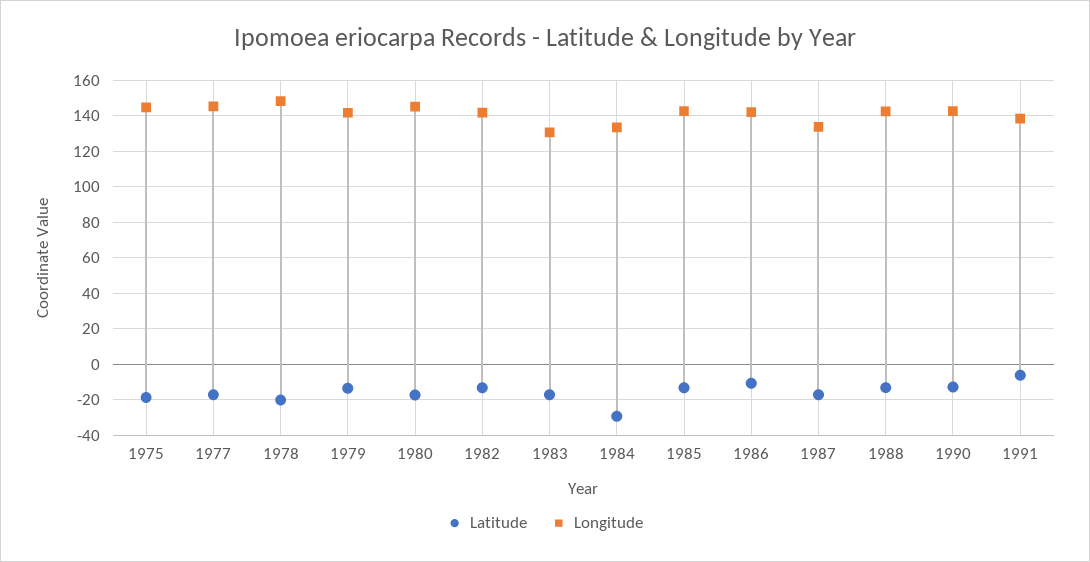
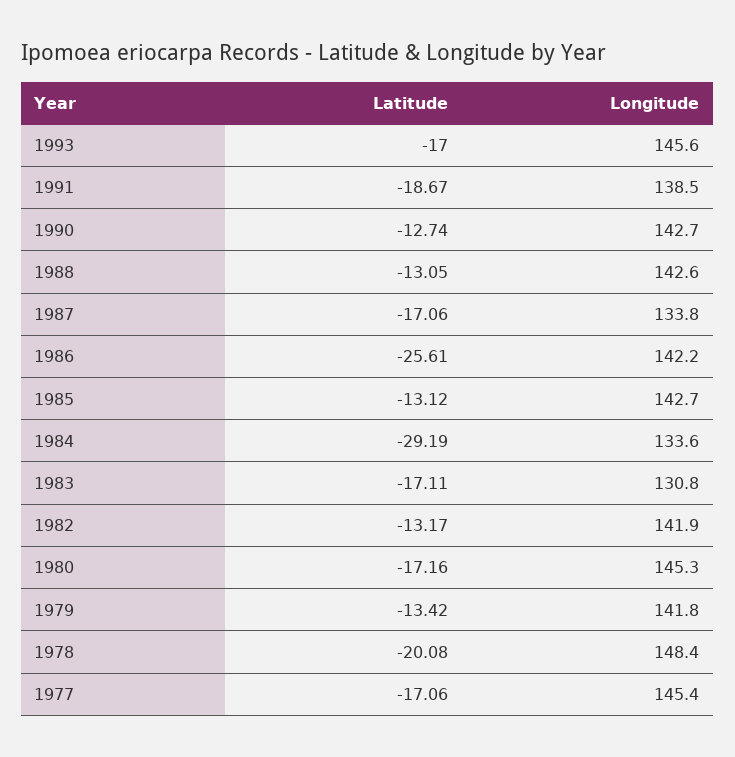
Latitude, 1975: -20 -> none
Longitude, 1975: 145 -> none
Latitude, 1986: -10 -> -25.61
Latitude, 1991: -5 -> -18.67
Latitude, 1993: none -> -17
Longitude, 1993: none -> 145.6

